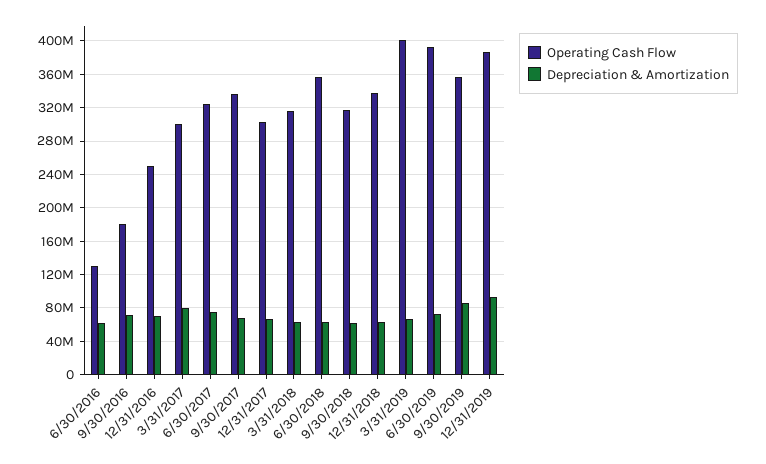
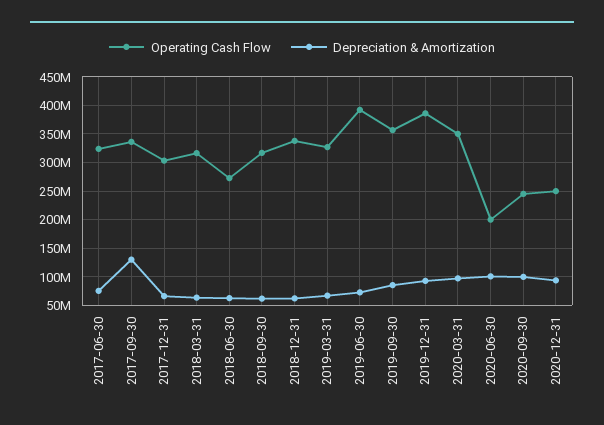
Operating Cash Flow, 6/30/2016: 130000000 -> none
Depreciation & Amortization, 6/30/2016: 60000000 -> none
Operating Cash Flow, 9/30/2016: 180000000 -> none
Depreciation & Amortization, 9/30/2016: 70000000 -> none
Operating Cash Flow, 12/31/2016: 250000000 -> none
Depreciation & Amortization, 12/31/2016: 70000000 -> none
Operating Cash Flow, 3/31/2017: 300000000 -> none
Depreciation & Amortization, 3/31/2017: 80000000 -> none
Depreciation & Amortization, 9/30/2017: 70000000 -> 125000000
Operating Cash Flow, 6/30/2018: 360000000 -> 275000000
Operating Cash Flow, 3/31/2019: 400000000 -> 325000000
Operating Cash Flow, 2020-03-31: none -> 350000000
Depreciation & Amortization, 2020-03-31: none -> 100000000
Operating Cash Flow, 2020-06-30: none -> 200000000
Depreciation & Amortization, 2020-06-30: none -> 100000000
Operating Cash Flow, 2020-09-30: none -> 250000000
Depreciation & Amortization, 2020-09-30: none -> 100000000
Operating Cash Flow, 2020-12-31: none -> 250000000
Depreciation & Amortization, 2020-12-31: none -> 100000000

